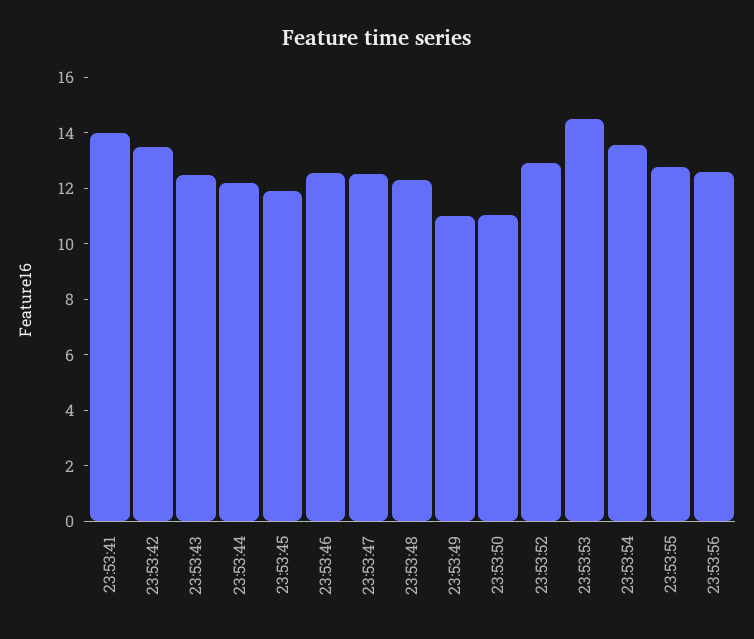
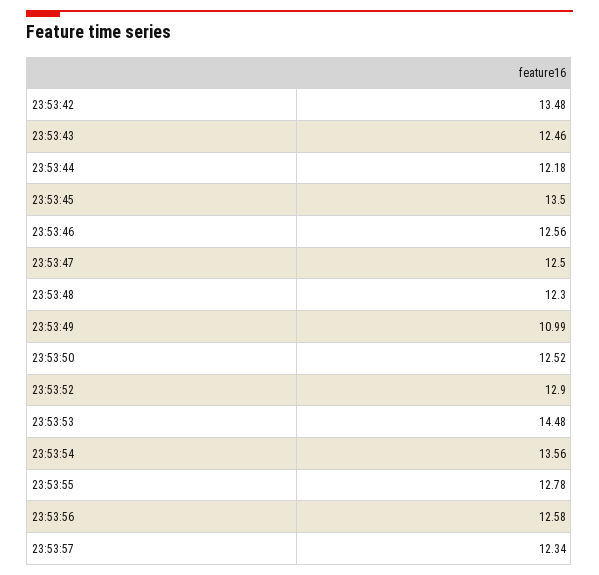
23:53:41: 14 -> none
23:53:45: 12 -> 13.5
23:53:50: 11 -> 12.52
23:53:57: none -> 12.34

